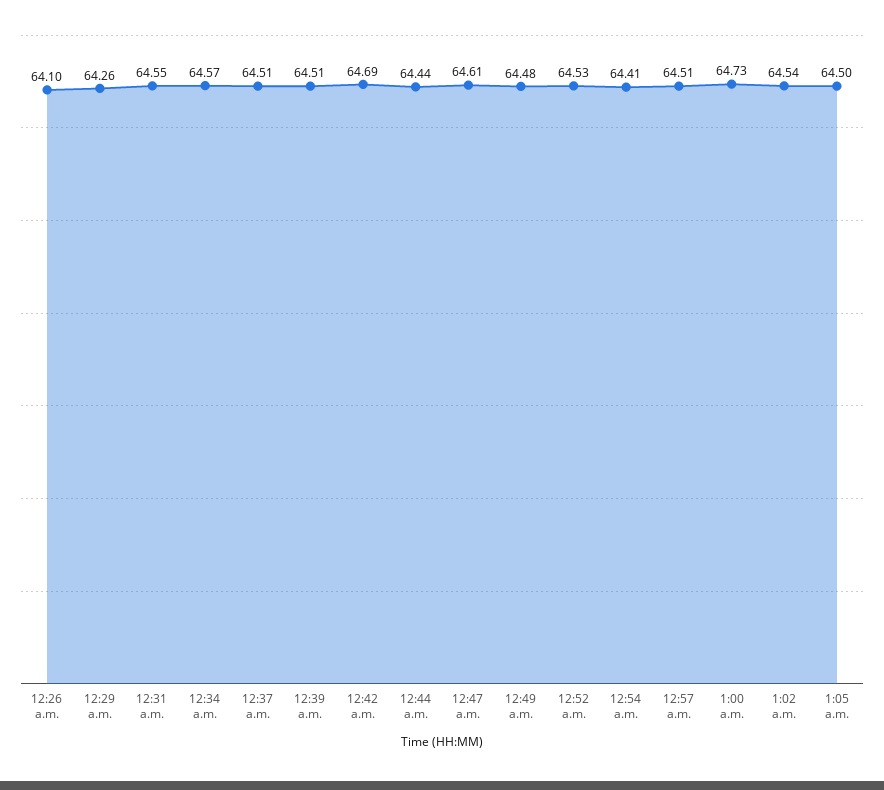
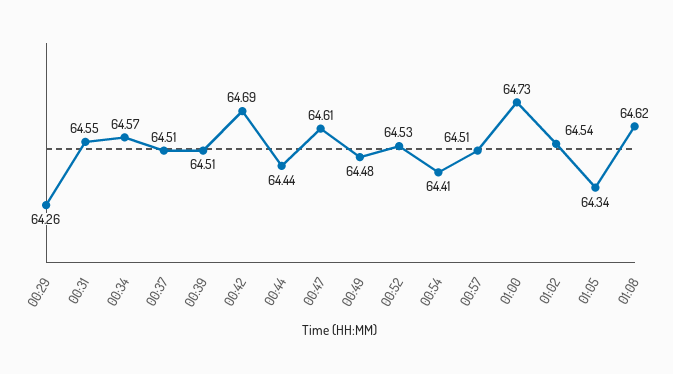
12:26 a.m.: 64.1 -> none
1:05 a.m.: 64.5 -> 64.34
01:08: none -> 64.62

